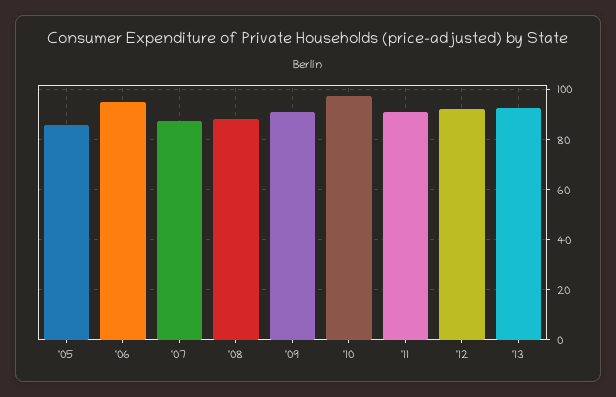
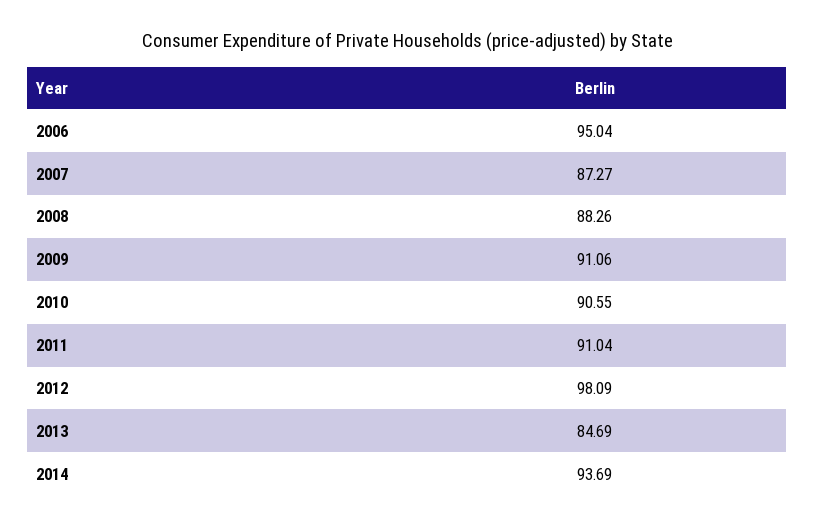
'05: 85 -> none
'10: 97.5 -> 90.55
'12: 92.5 -> 98.09
'13: 92.5 -> 84.69
2014: none -> 93.69

